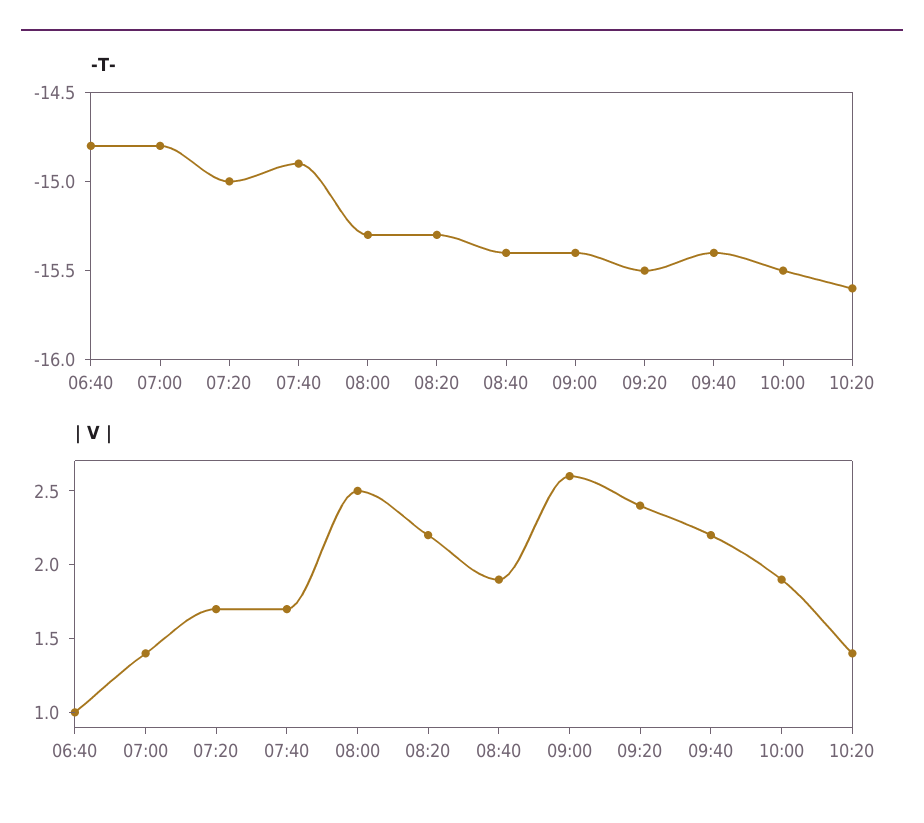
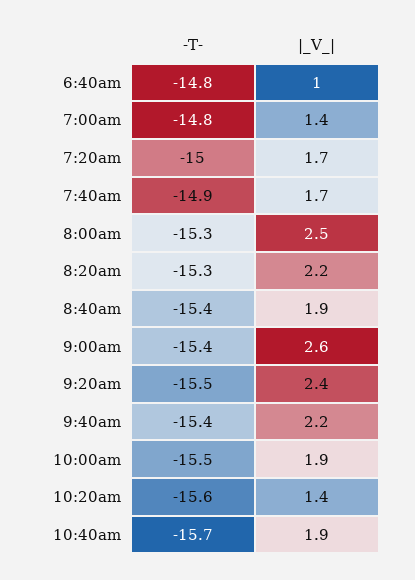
-T-, 10:40am: none -> -15.7
| V |, 10:40am: none -> 1.9

